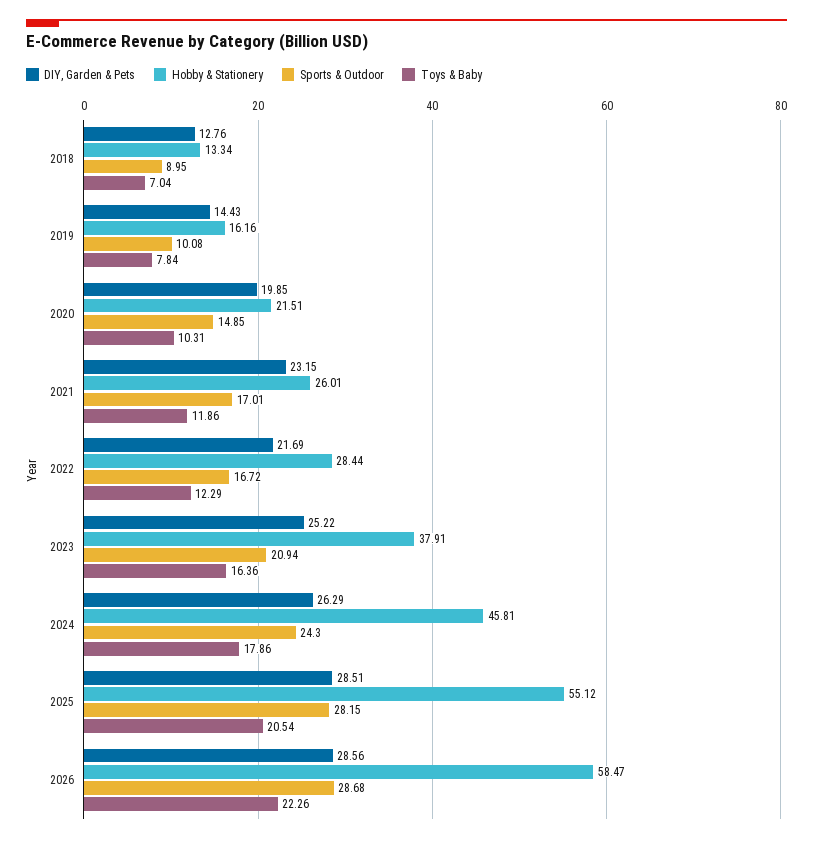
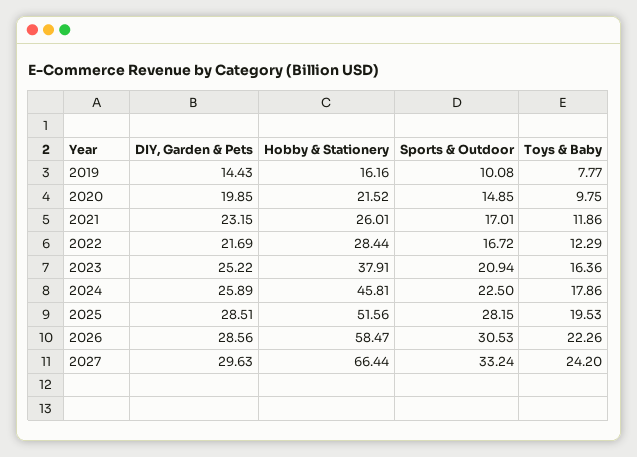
DIY, Garden & Pets, 2018: 12.76 -> none
Hobby & Stationery, 2018: 13.34 -> none
Sports & Outdoor, 2018: 8.95 -> none
Toys & Baby, 2018: 7.04 -> none
Toys & Baby, 2019: 7.84 -> 7.77
Hobby & Stationery, 2020: 21.51 -> 21.52
Toys & Baby, 2020: 10.31 -> 9.75
DIY, Garden & Pets, 2024: 26.29 -> 25.89
Sports & Outdoor, 2024: 24.3 -> 22.5
Hobby & Stationery, 2025: 55.12 -> 51.56
Toys & Baby, 2025: 20.54 -> 19.53
Sports & Outdoor, 2026: 28.68 -> 30.53
DIY, Garden & Pets, 2027: none -> 29.63
Hobby & Stationery, 2027: none -> 66.44
Sports & Outdoor, 2027: none -> 33.24
Toys & Baby, 2027: none -> 24.2

